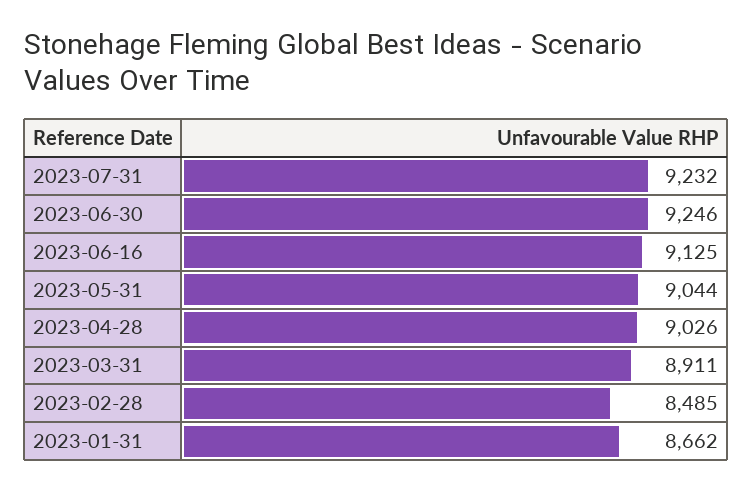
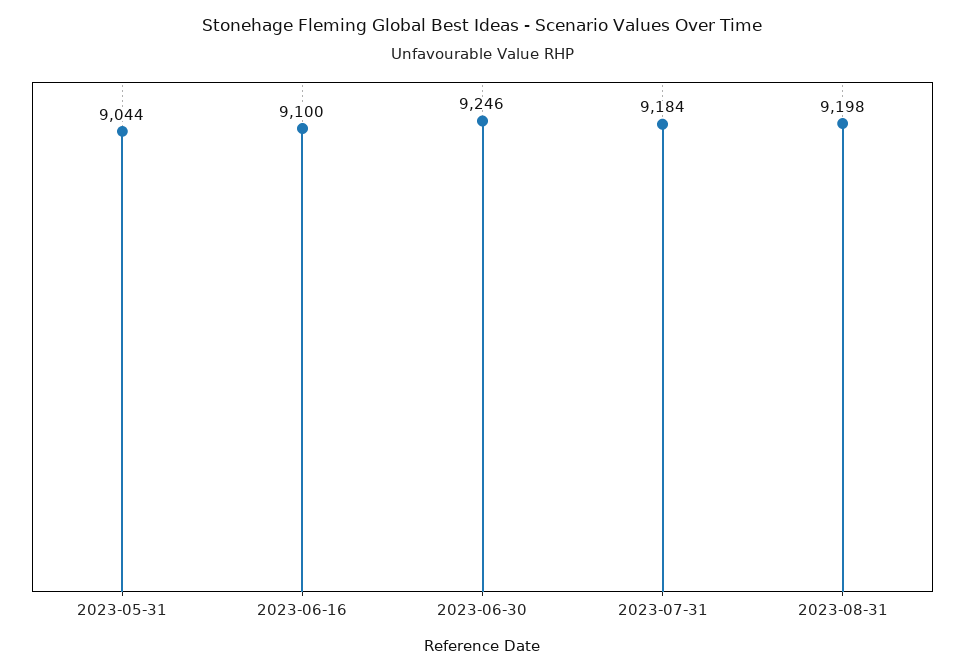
2023-07-31: 9232 -> 9184
2023-06-16: 9125 -> 9100
2023-04-28: 9026 -> none
2023-03-31: 8911 -> none
2023-02-28: 8485 -> none
2023-01-31: 8662 -> none
2023-08-31: none -> 9198

